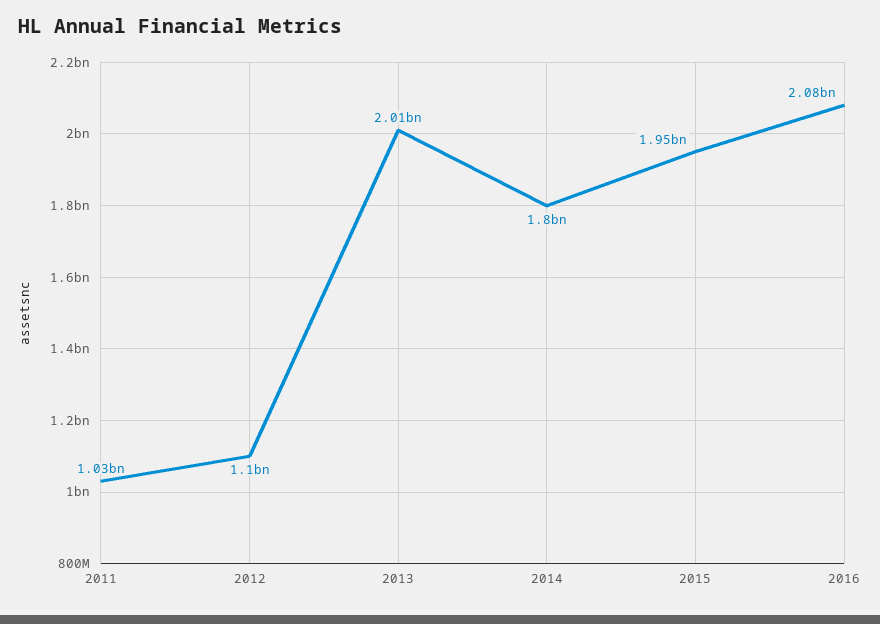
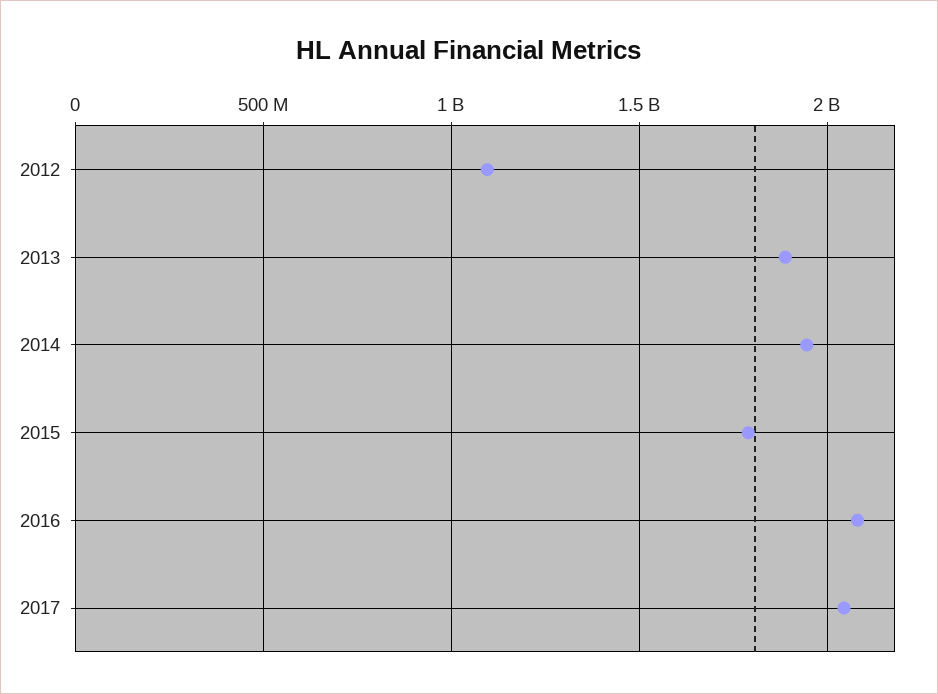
2011: 1030000000 -> none
2013: 2010000000 -> 1900000000
2014: 1800000000 -> 1950000000
2015: 1950000000 -> 1800000000
2017: none -> 2050000000

